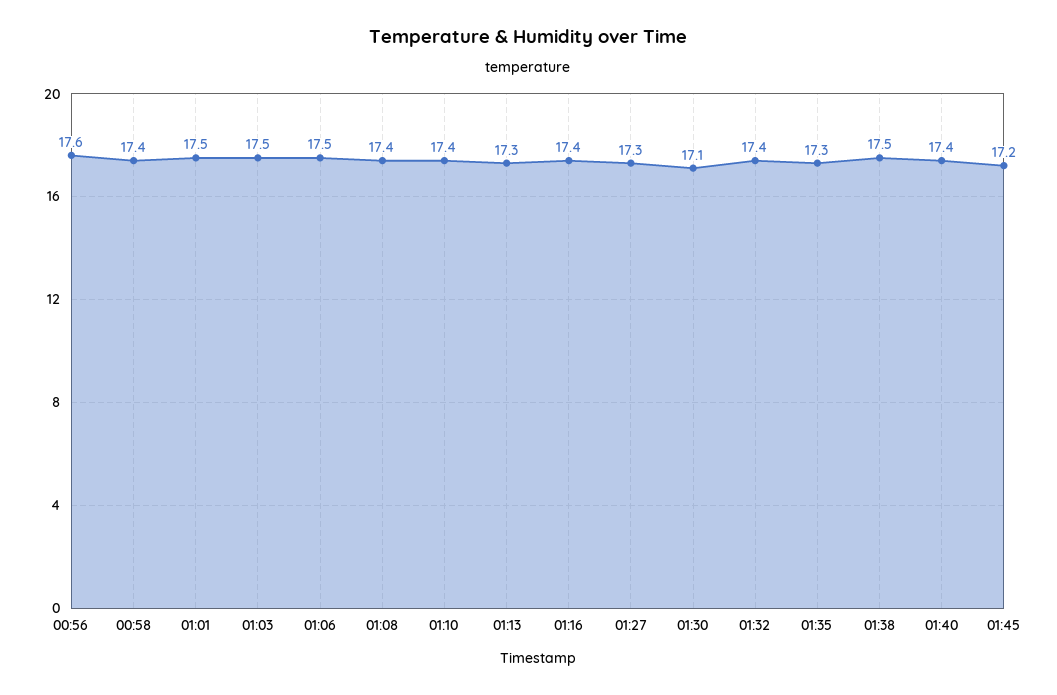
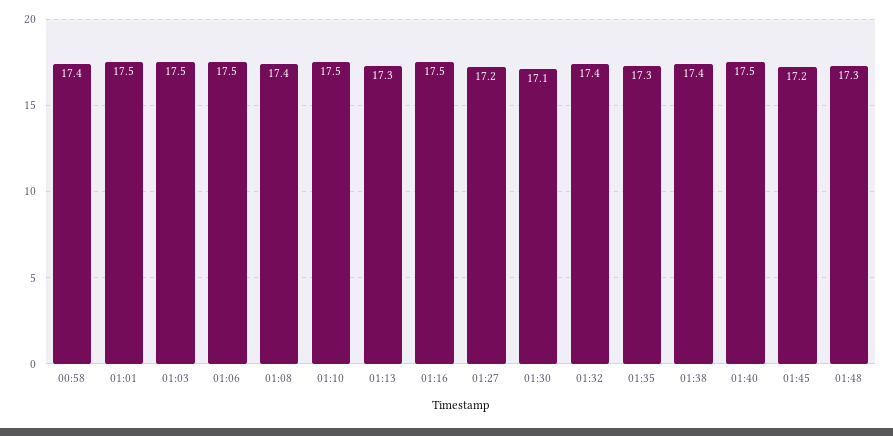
00:56: 17.6 -> none
01:10: 17.4 -> 17.5
01:16: 17.4 -> 17.5
01:27: 17.3 -> 17.2
01:38: 17.5 -> 17.4
01:40: 17.4 -> 17.5
01:48: none -> 17.3

